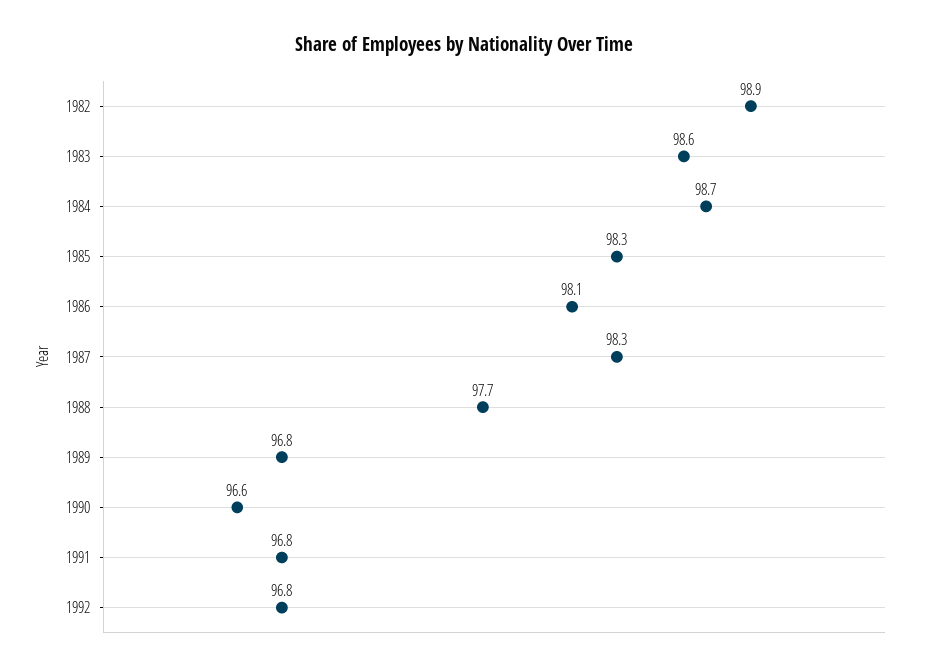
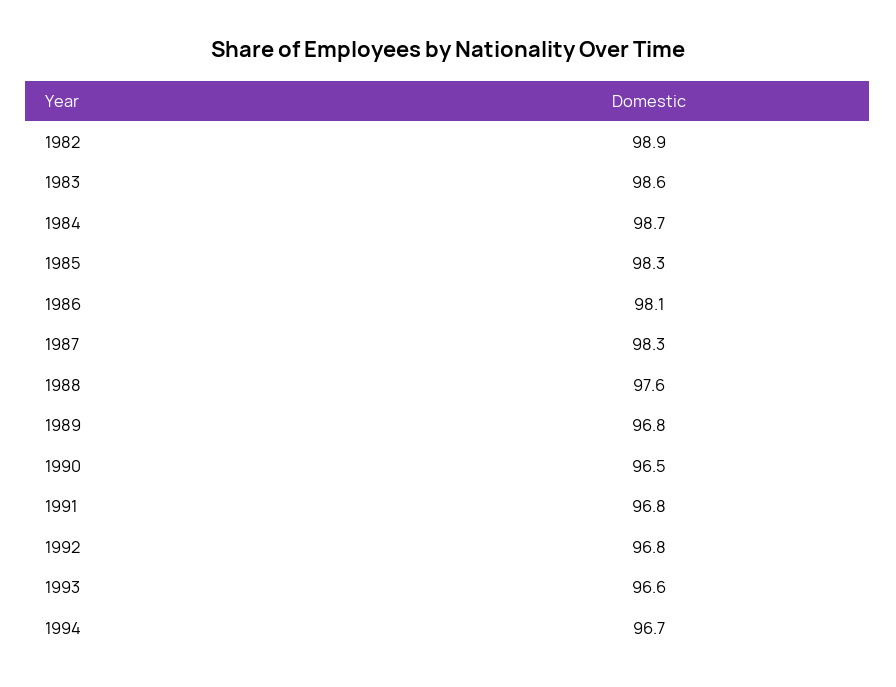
1988: 97.7 -> 97.6
1990: 96.6 -> 96.5
1993: none -> 96.6
1994: none -> 96.7

